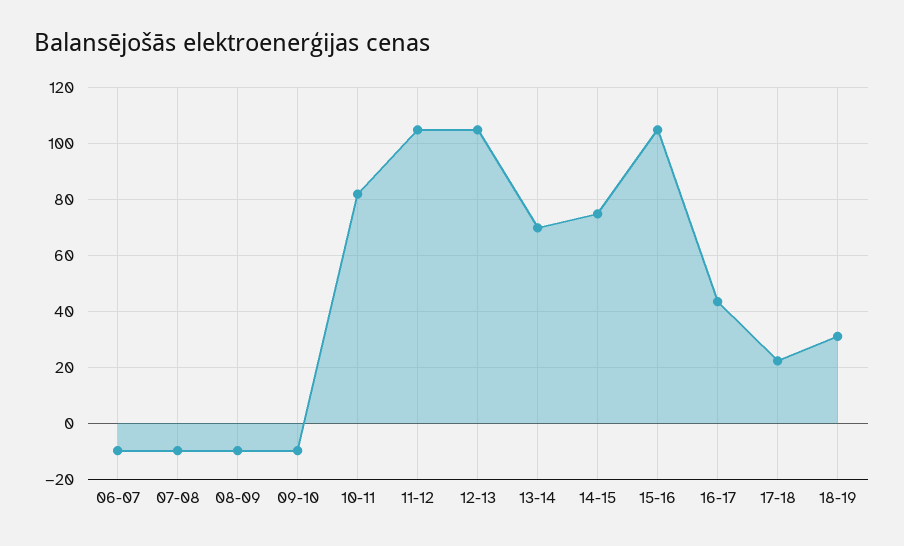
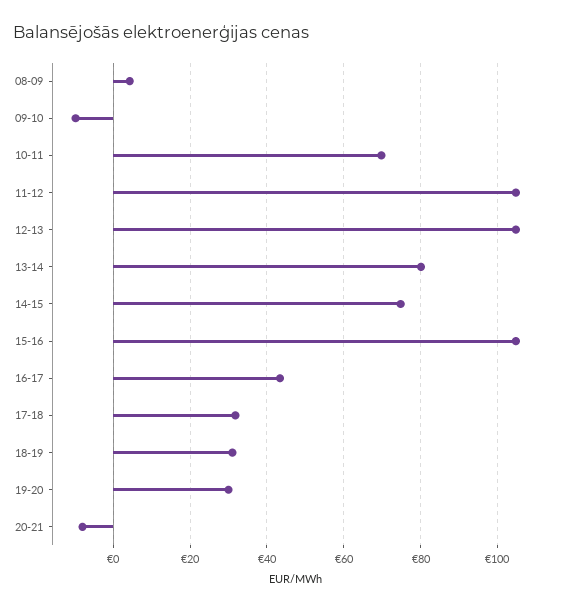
06-07: -10 -> none
07-08: -10 -> none
08-09: -10 -> 4
10-11: 82.5 -> 70
13-14: 70 -> 80
17-18: 22.5 -> 32
19-20: none -> 30
20-21: none -> -8

